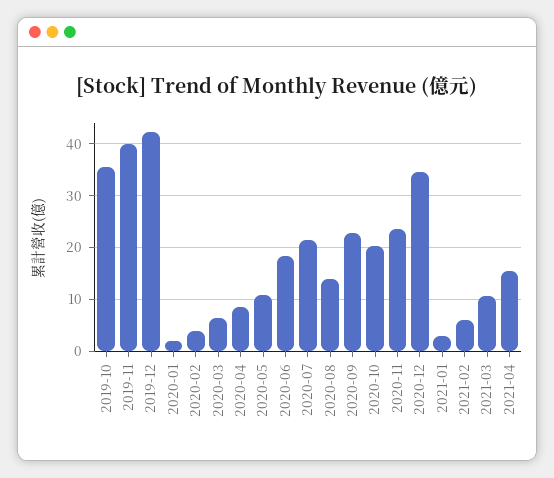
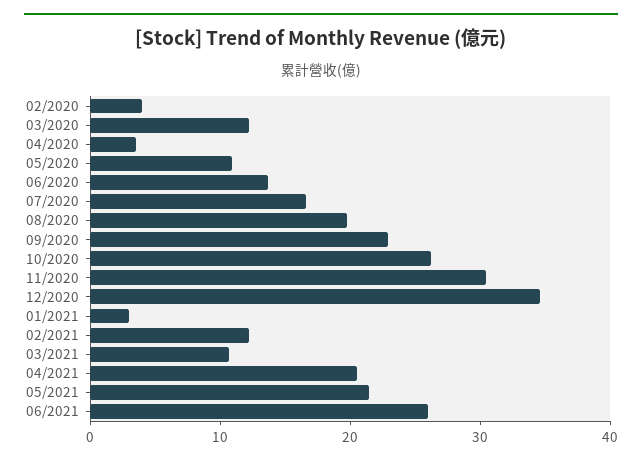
2019-10: 36 -> none
2019-11: 40 -> none
2019-12: 42 -> none
2020-01: 2 -> none
2020-03: 6 -> 12
2020-04: 8 -> 4
2020-06: 18 -> 14
2020-07: 22 -> 16
2020-08: 14 -> 20
2020-10: 20 -> 26
2020-11: 24 -> 30
2021-02: 6 -> 12
2021-04: 16 -> 20
05/2021: none -> 22
06/2021: none -> 26

